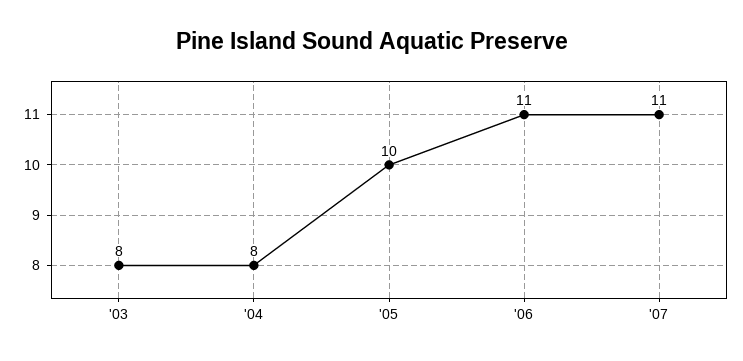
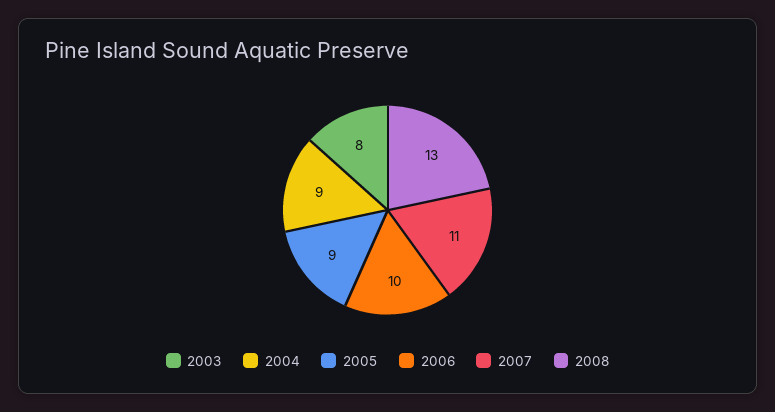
'04: 8 -> 9
'05: 10 -> 9
'06: 11 -> 10
2008: none -> 13

